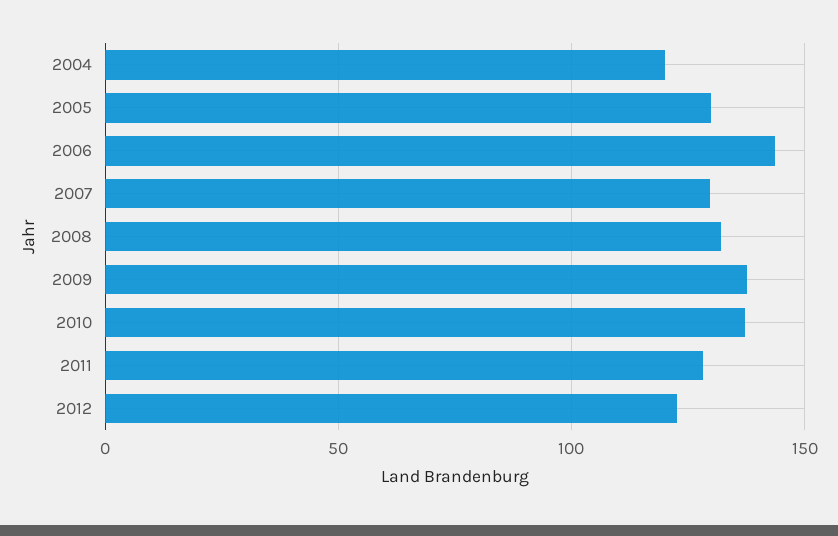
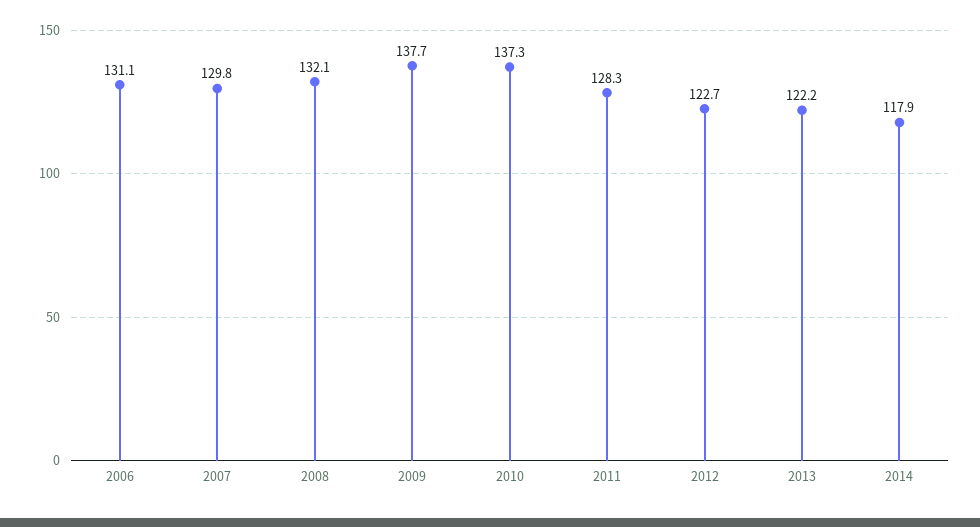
2004: 120 -> none
2005: 130 -> none
2006: 145 -> 131.1
2013: none -> 122.2
2014: none -> 117.9

